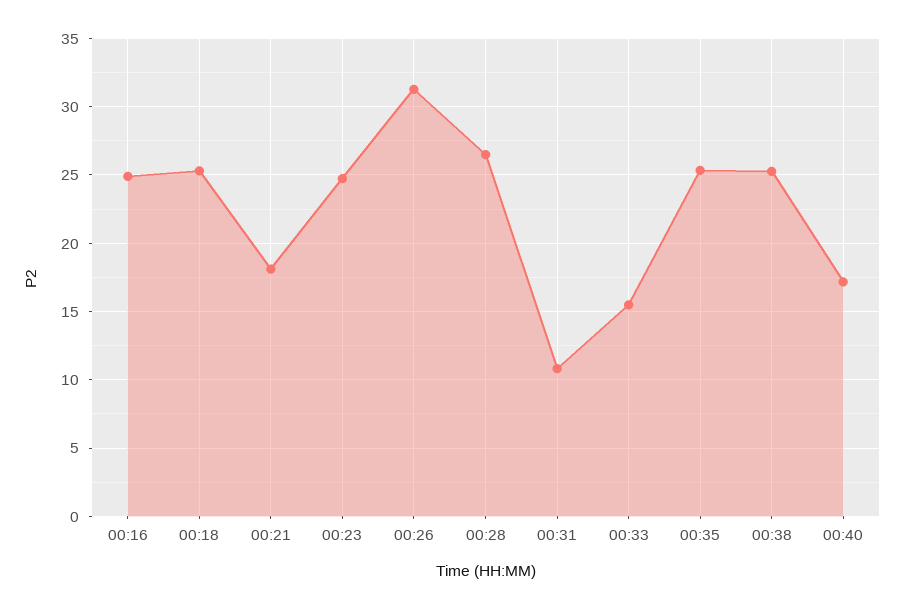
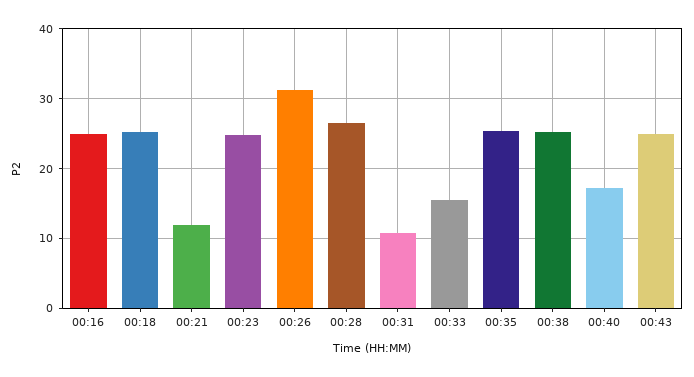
00:21: 18 -> 12
00:43: none -> 25

